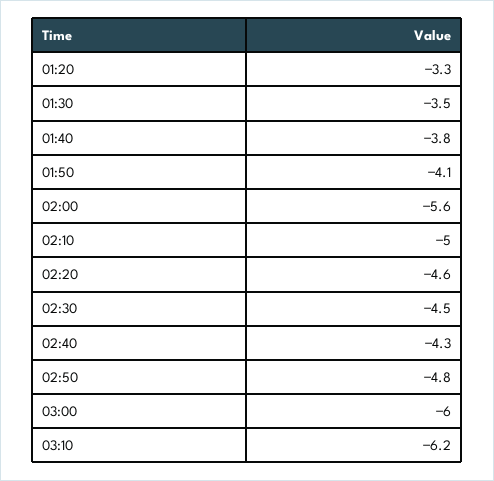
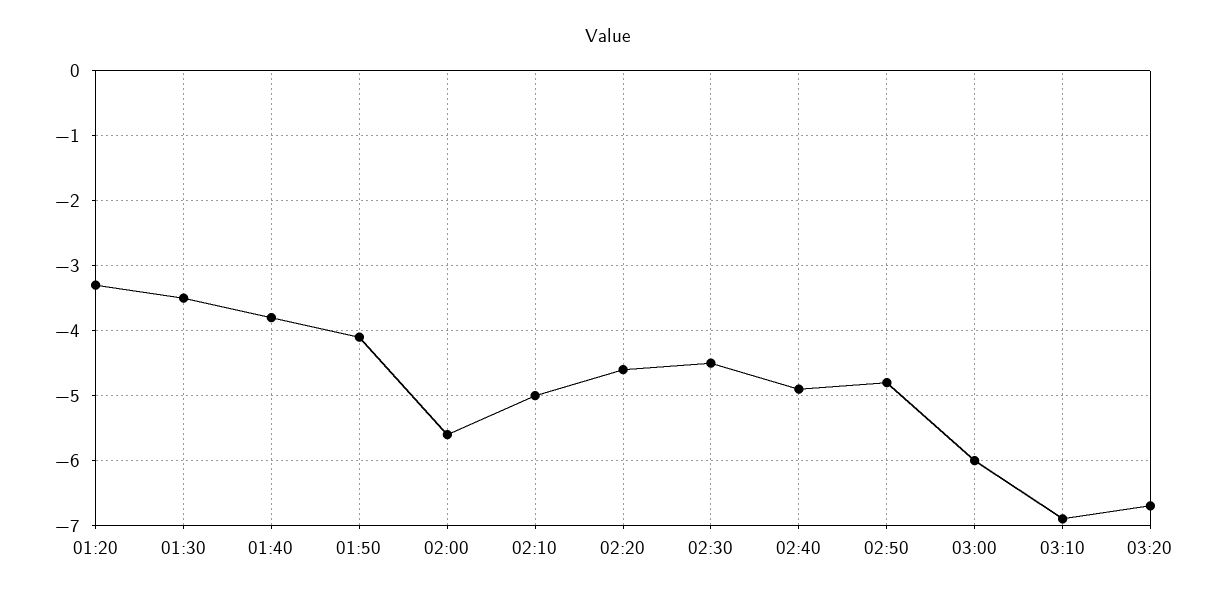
02:40: -4.3 -> -4.9
03:10: -6.2 -> -6.9
03:20: none -> -6.7

